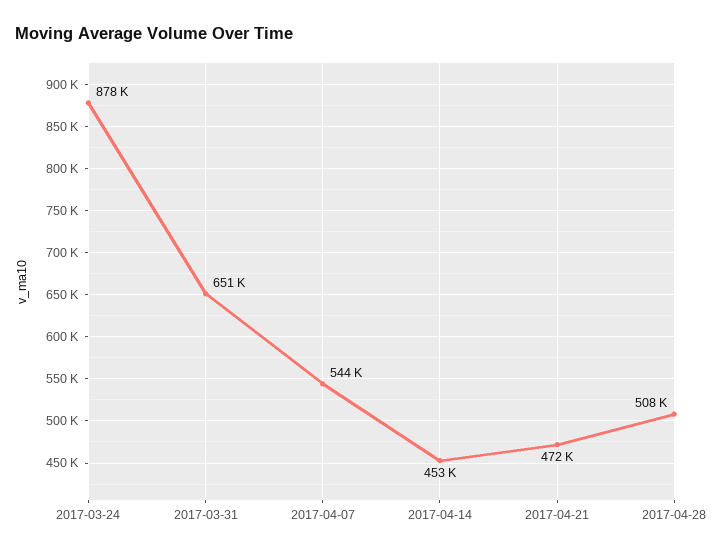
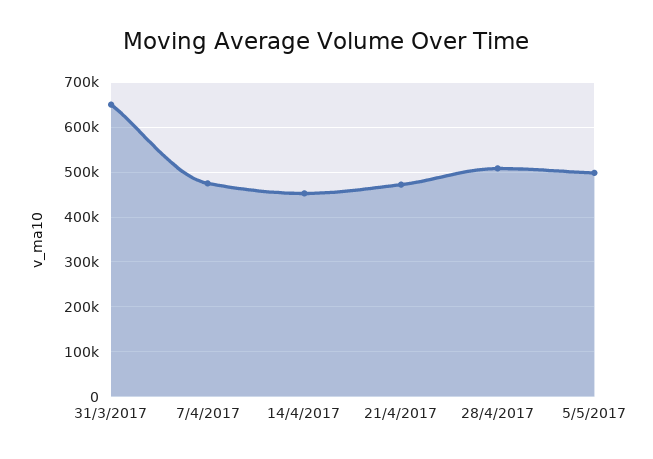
2017-03-24: 878000 -> none
2017-04-07: 544000 -> 480000
5/5/2017: none -> 500000

